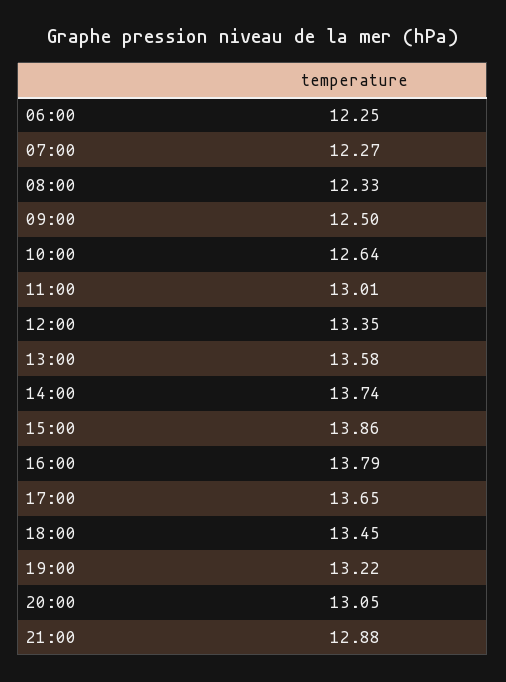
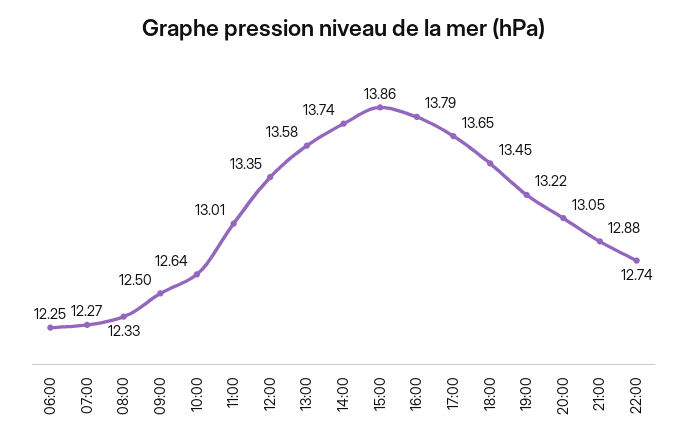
22:00: none -> 12.74

